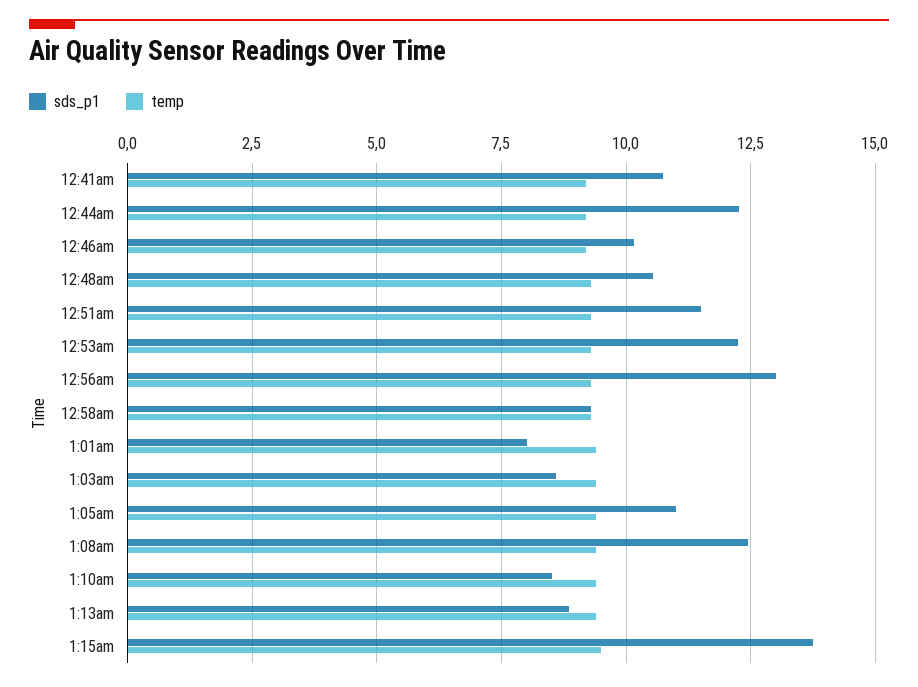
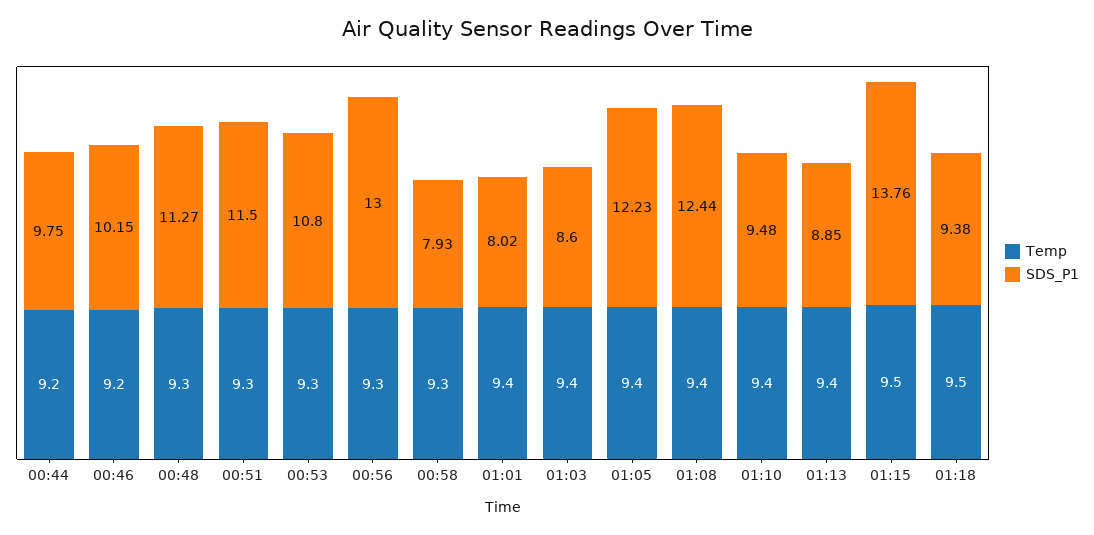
sds_p1, 12:41am: 10.75 -> none
temp, 12:41am: 9.25 -> none
sds_p1, 12:44am: 12.25 -> 9.75
sds_p1, 12:48am: 10.5 -> 11.27
sds_p1, 12:53am: 12.25 -> 10.8
sds_p1, 12:58am: 9.25 -> 7.93
sds_p1, 1:05am: 11 -> 12.23
sds_p1, 1:10am: 8.5 -> 9.48
temp, 01:18: none -> 9.5
sds_p1, 01:18: none -> 9.38

